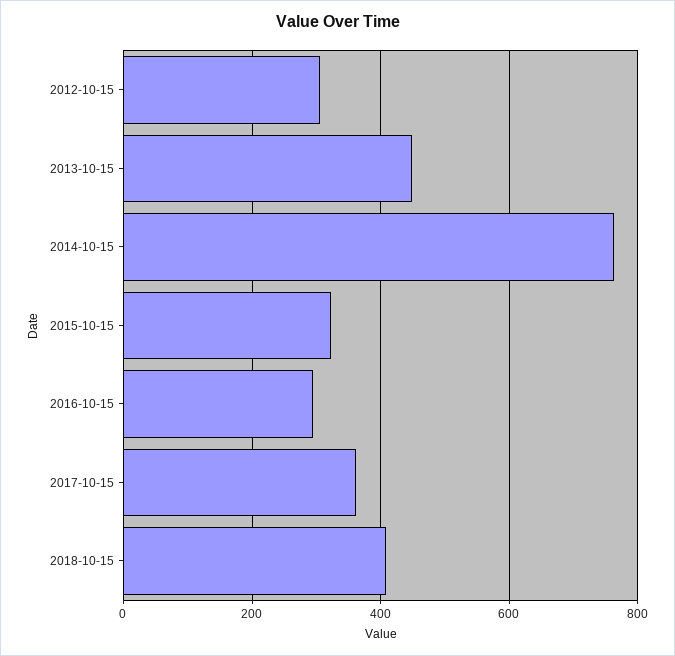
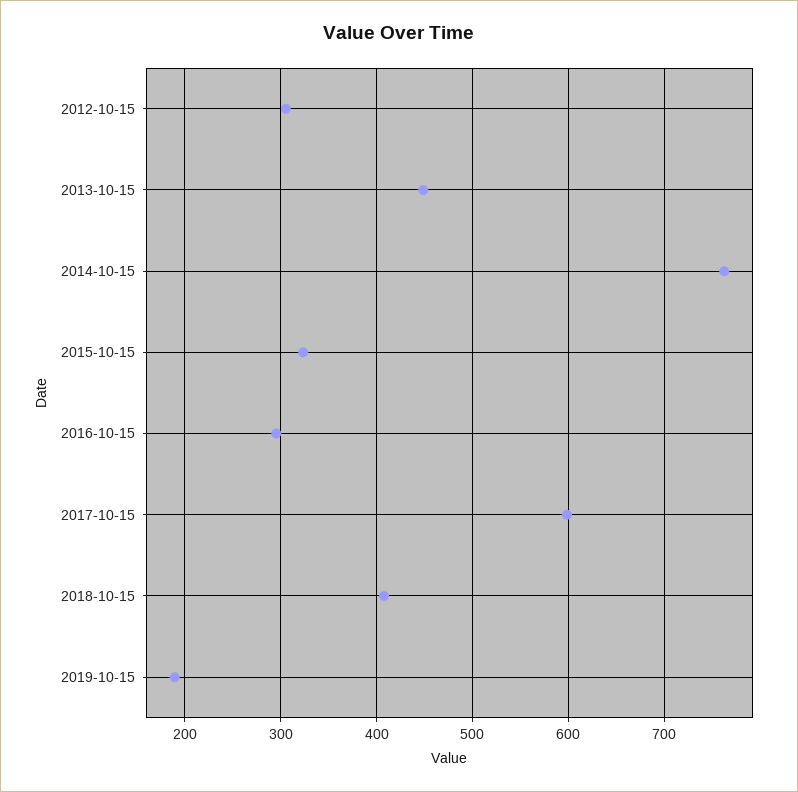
2017-10-15: 360 -> 600
2019-10-15: none -> 190

